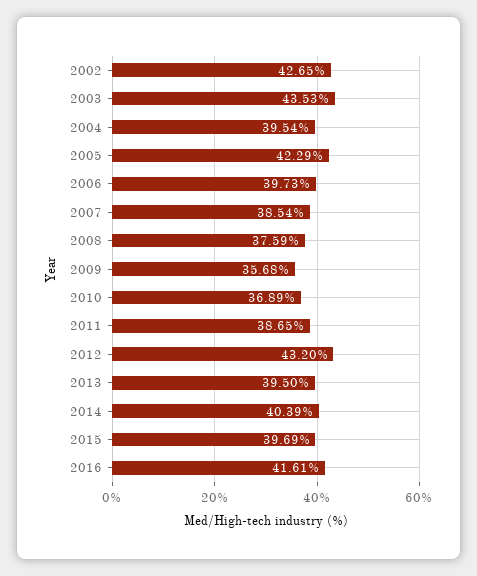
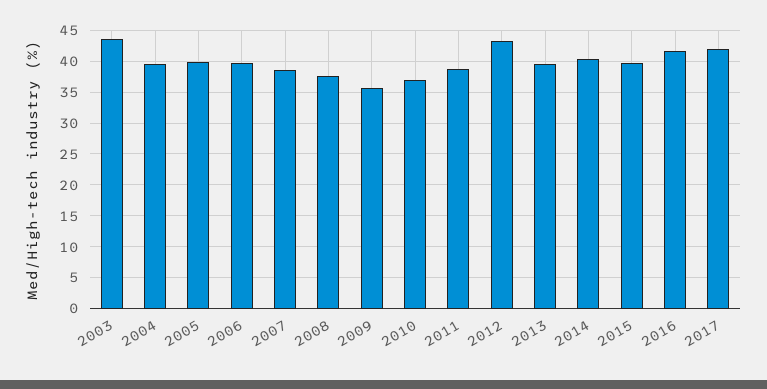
2002: 42.65 -> none
2005: 42.29 -> 40
2017: none -> 42

